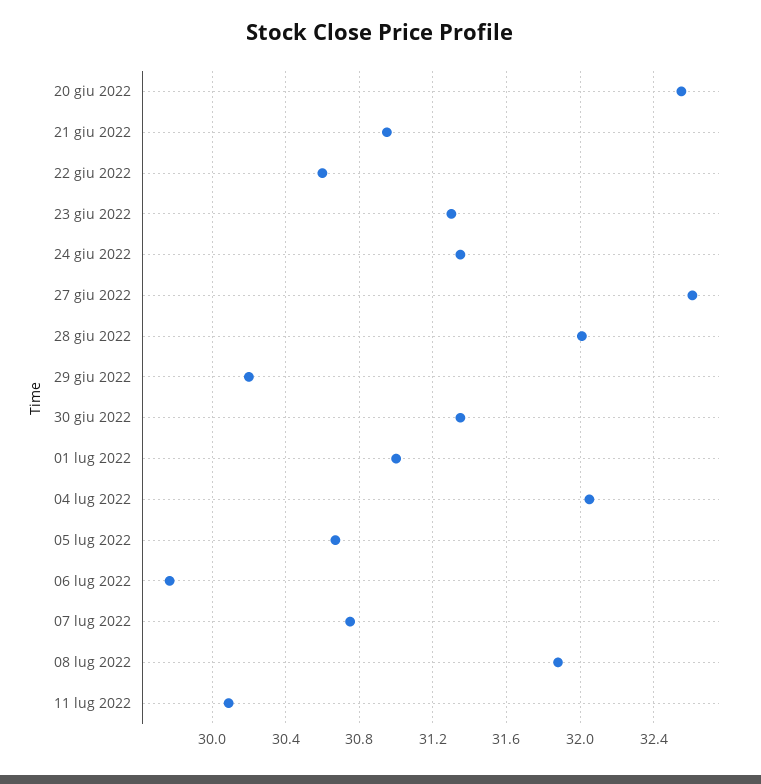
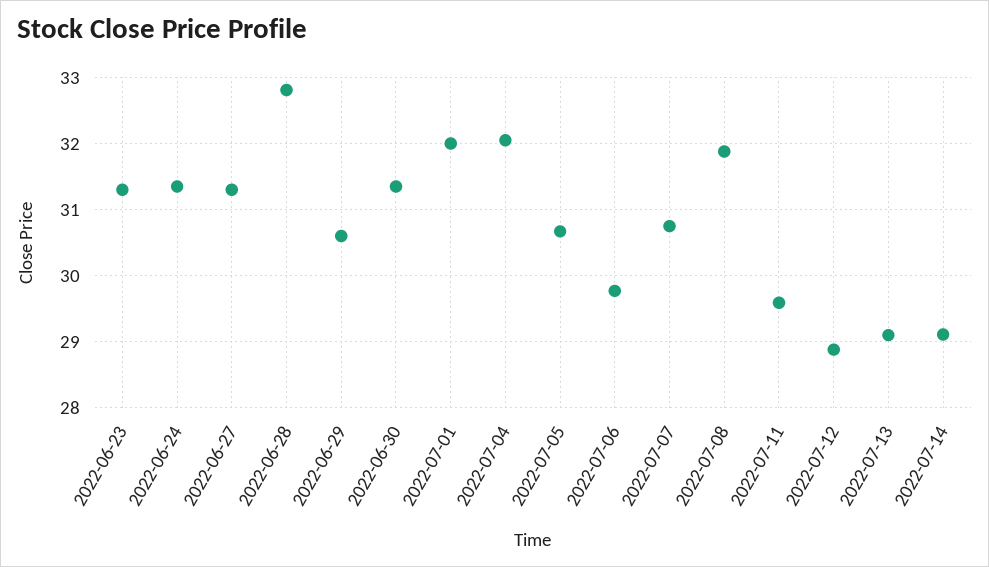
20 giu 2022: 32.55 -> none
21 giu 2022: 30.95 -> none
22 giu 2022: 30.6 -> none
27 giu 2022: 32.6 -> 31.3
28 giu 2022: 32 -> 32.8
29 giu 2022: 30.2 -> 30.6
01 lug 2022: 31 -> 32
11 lug 2022: 30.1 -> 29.6
2022-07-12: none -> 28.9
2022-07-13: none -> 29.1
2022-07-14: none -> 29.1

